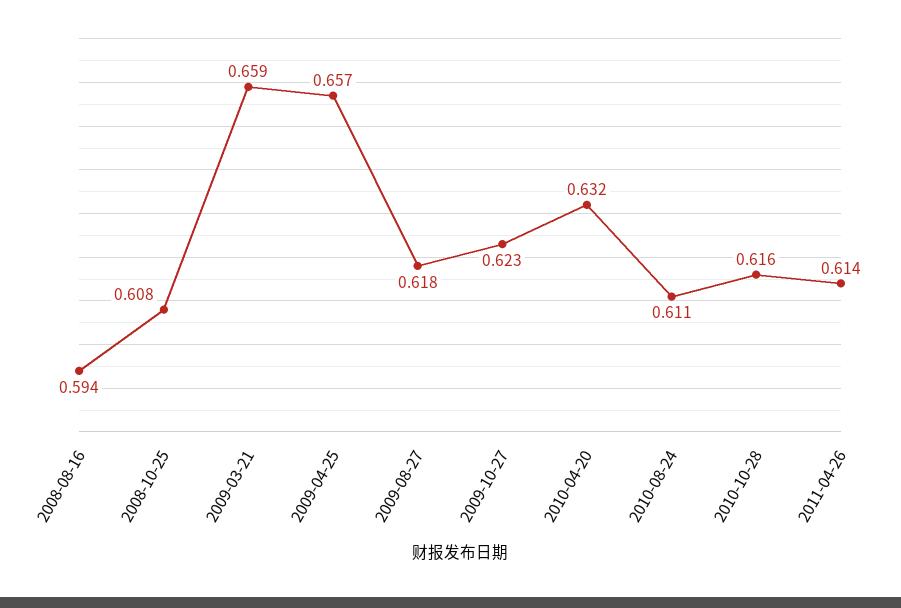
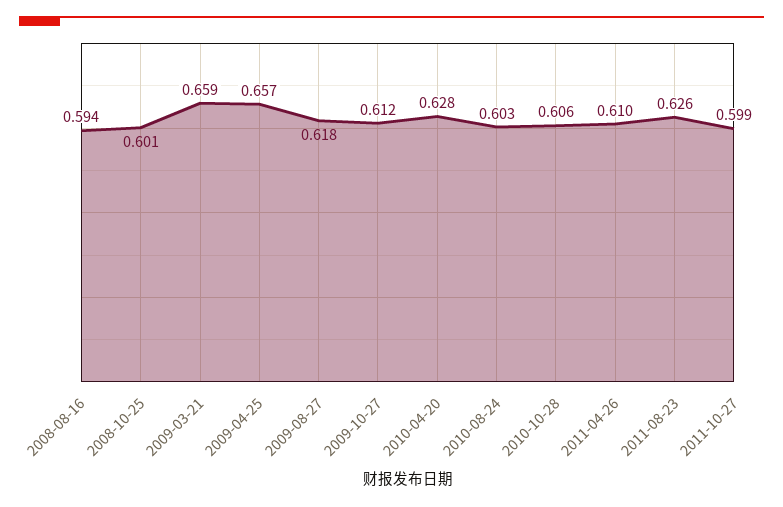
2008-10-25: 0.608 -> 0.601
2009-10-27: 0.623 -> 0.612
2010-04-20: 0.632 -> 0.628
2010-08-24: 0.611 -> 0.603
2010-10-28: 0.616 -> 0.606
2011-04-26: 0.614 -> 0.61
2011-08-23: none -> 0.626
2011-10-27: none -> 0.599

